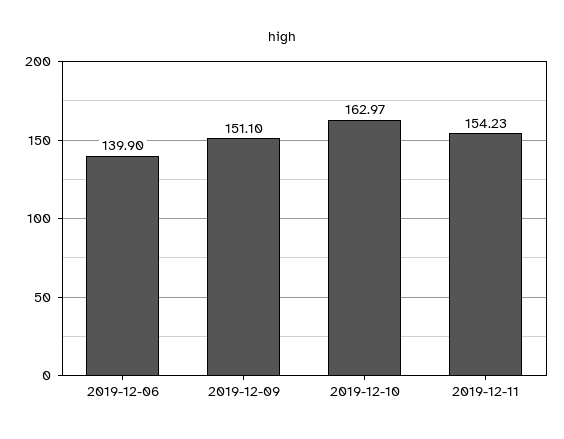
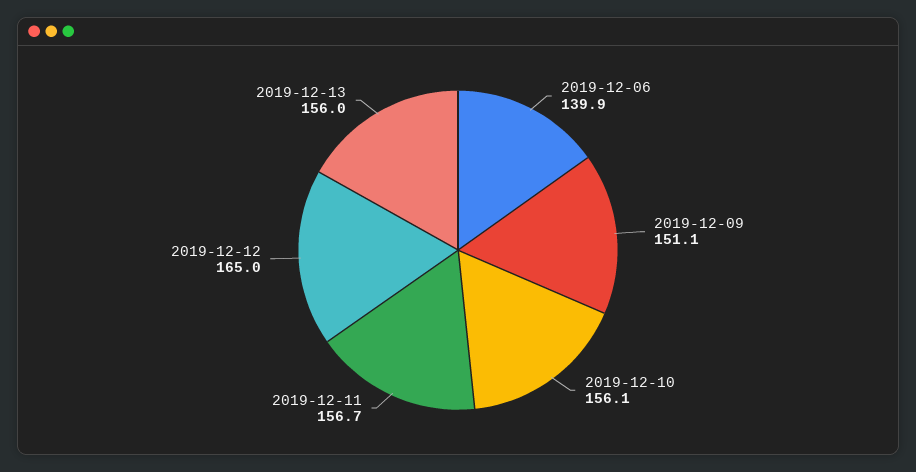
2019-12-10: 162.97 -> 156.1
2019-12-11: 154.23 -> 156.7
2019-12-12: none -> 165
2019-12-13: none -> 156

